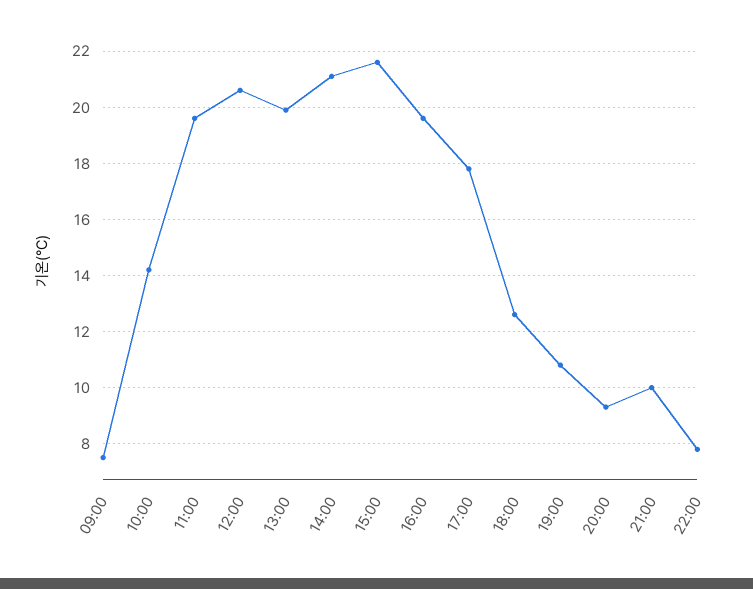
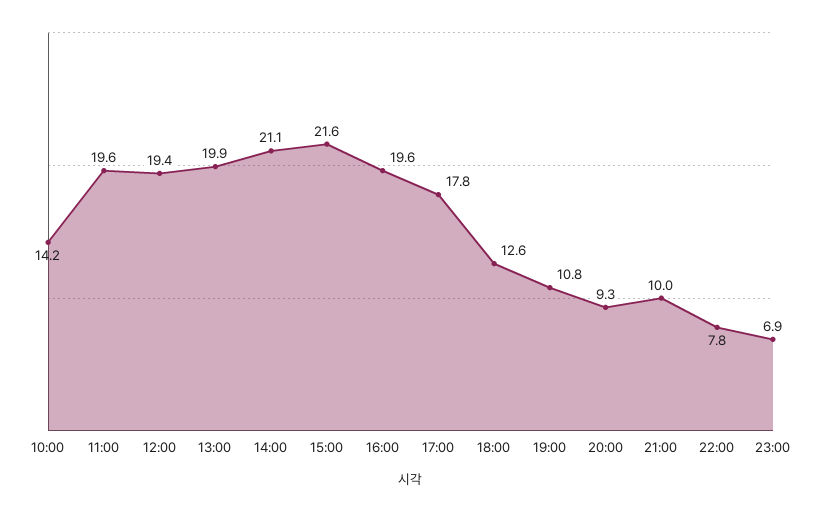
09:00: 7.5 -> none
12:00: 20.5 -> 19.4
23:00: none -> 6.9

